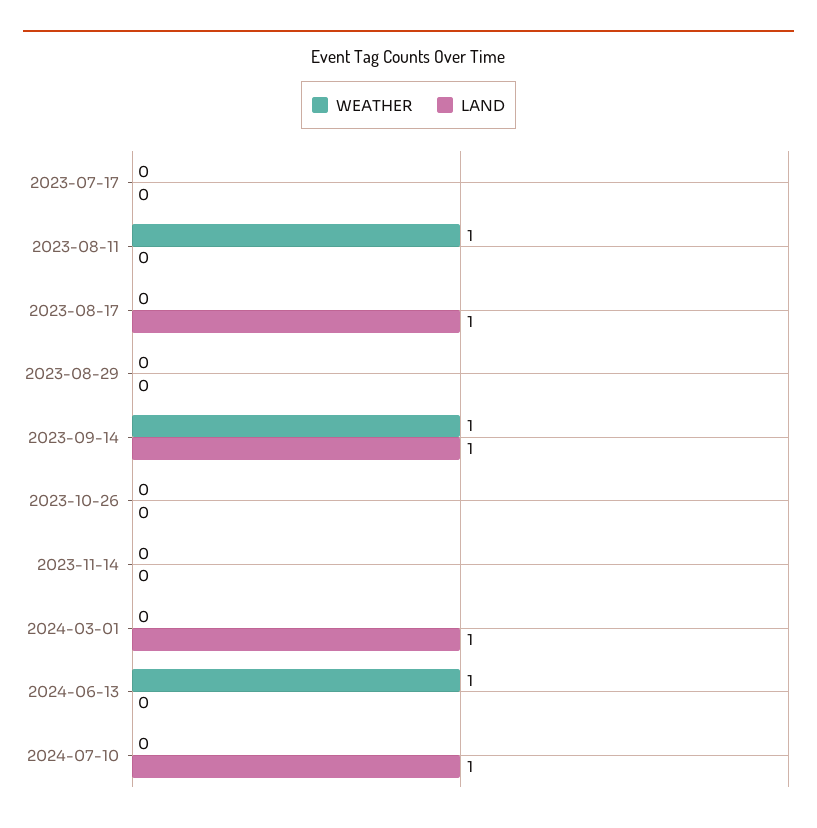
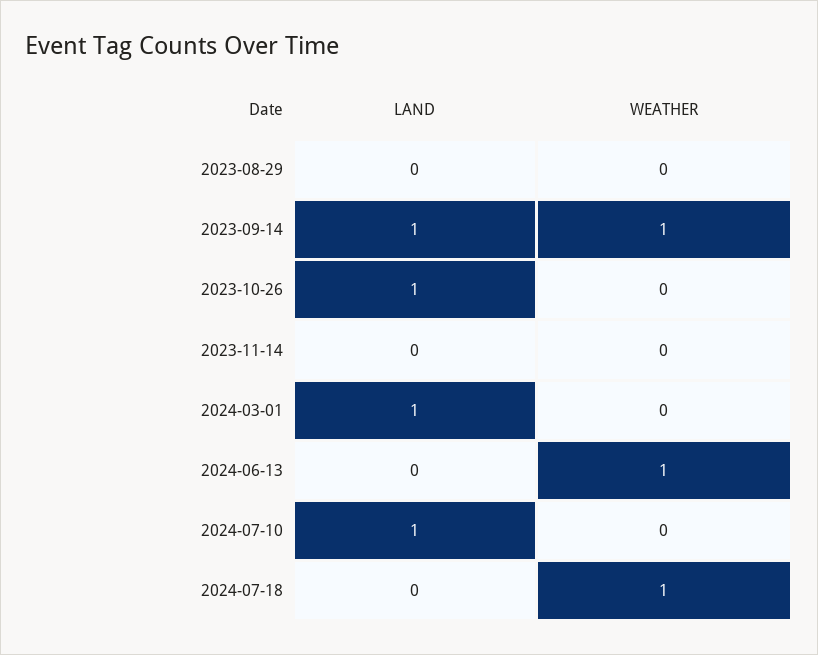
WEATHER, 2023-07-17: 0 -> none
LAND, 2023-07-17: 0 -> none
WEATHER, 2023-08-11: 1 -> none
LAND, 2023-08-11: 0 -> none
WEATHER, 2023-08-17: 0 -> none
LAND, 2023-08-17: 1 -> none
LAND, 2023-10-26: 0 -> 1
LAND, 2024-07-18: none -> 0
WEATHER, 2024-07-18: none -> 1

